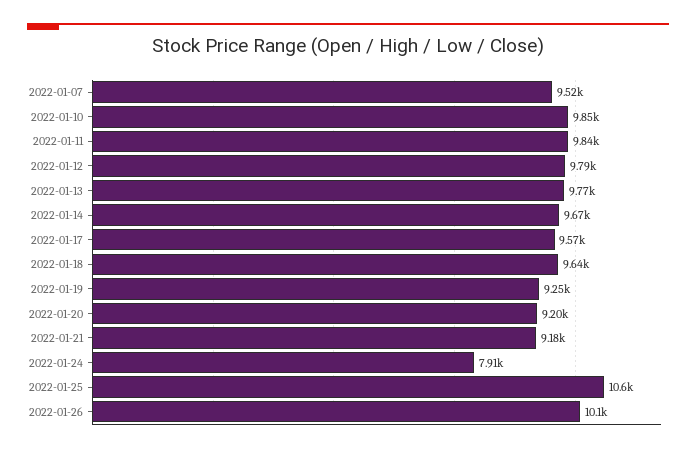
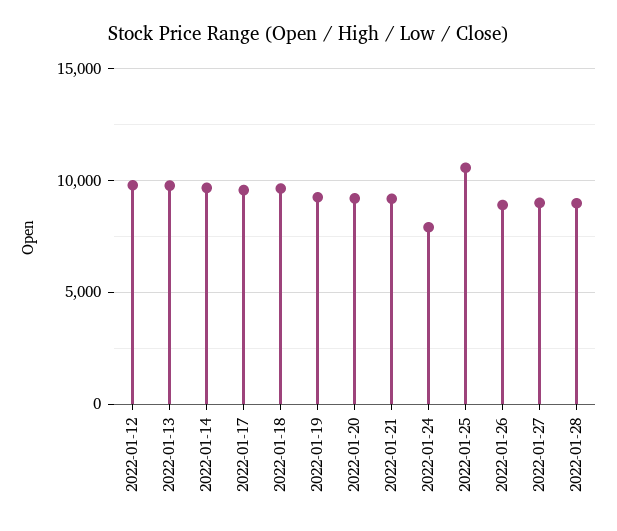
2022-01-07: 9520 -> none
2022-01-10: 9850 -> none
2022-01-11: 9840 -> none
2022-01-26: 10100 -> 9000
2022-01-27: none -> 9000
2022-01-28: none -> 9000

